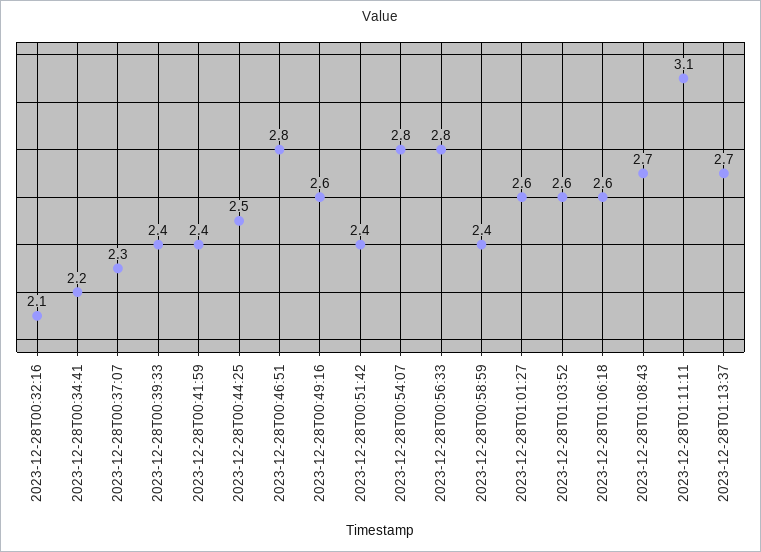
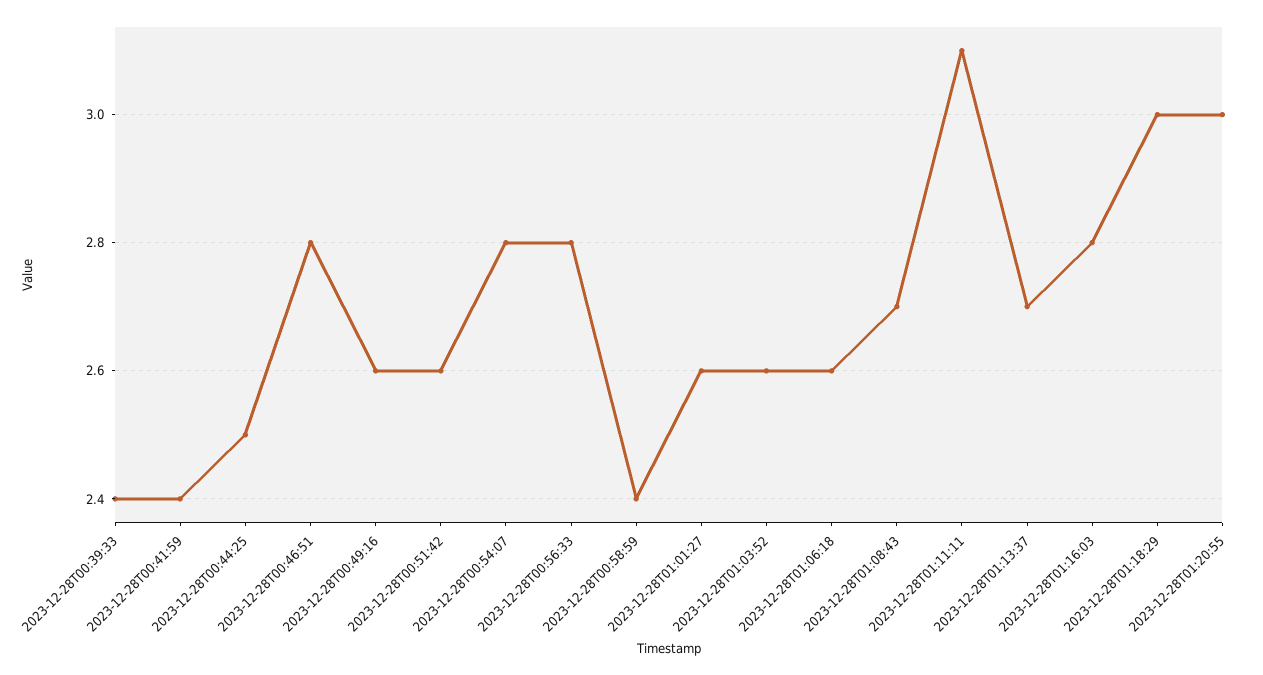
2023-12-28T00:32:16: 2.1 -> none
2023-12-28T00:34:41: 2.2 -> none
2023-12-28T00:37:07: 2.3 -> none
2023-12-28T00:51:42: 2.4 -> 2.6
2023-12-28T01:16:03: none -> 2.8
2023-12-28T01:18:29: none -> 3
2023-12-28T01:20:55: none -> 3

